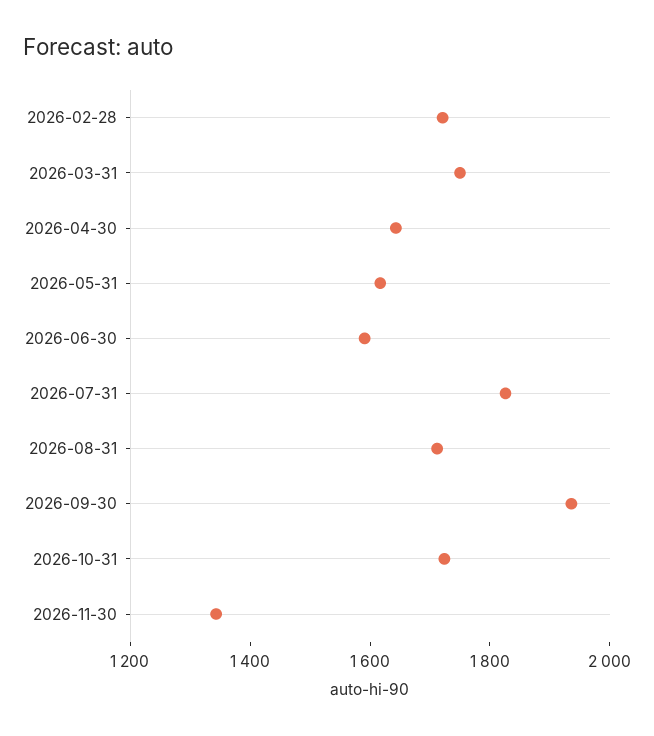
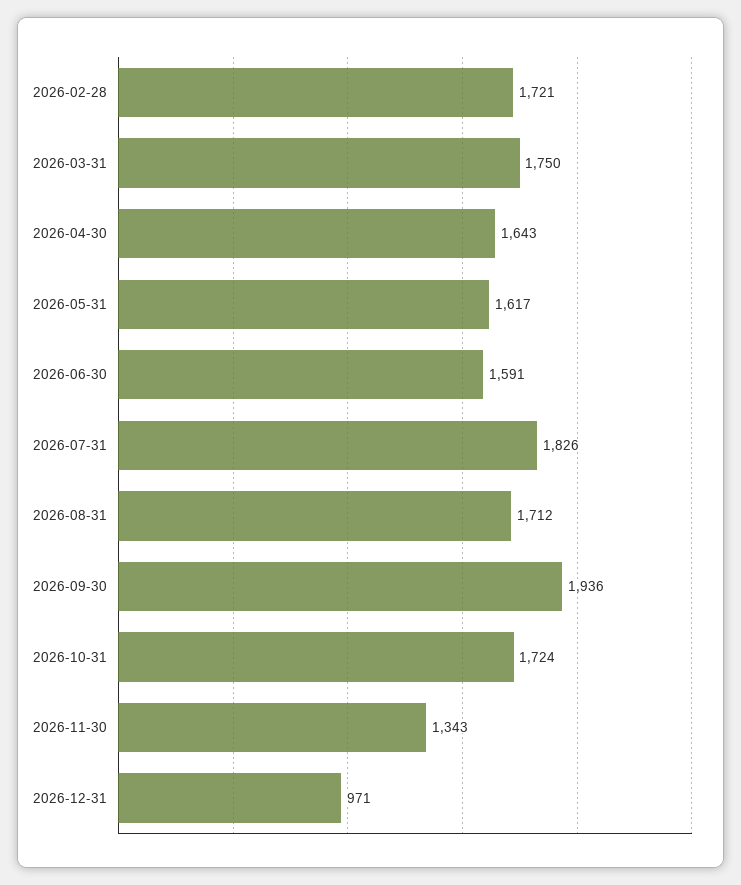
2026-12-31: none -> 971

